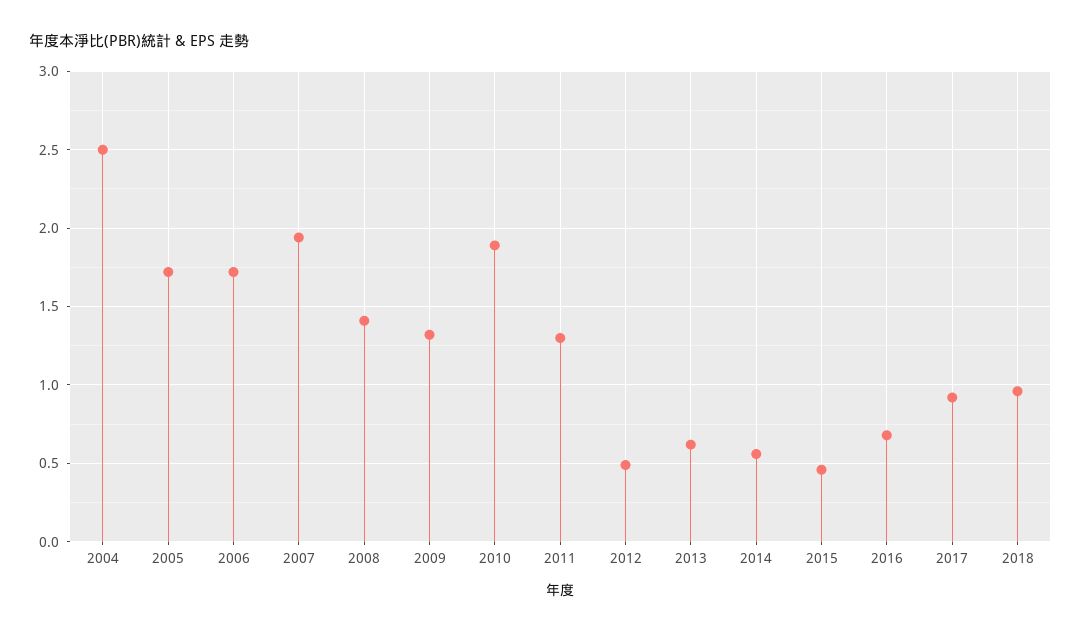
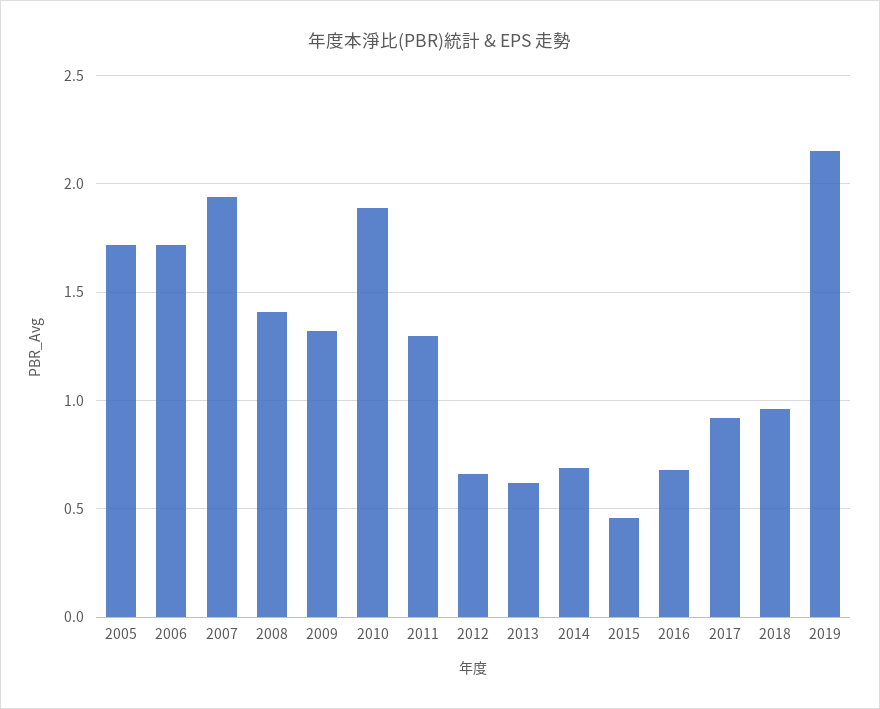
2004: 2.5 -> none
2012: 0.5 -> 0.65
2014: 0.55 -> 0.7
2019: none -> 2.15

